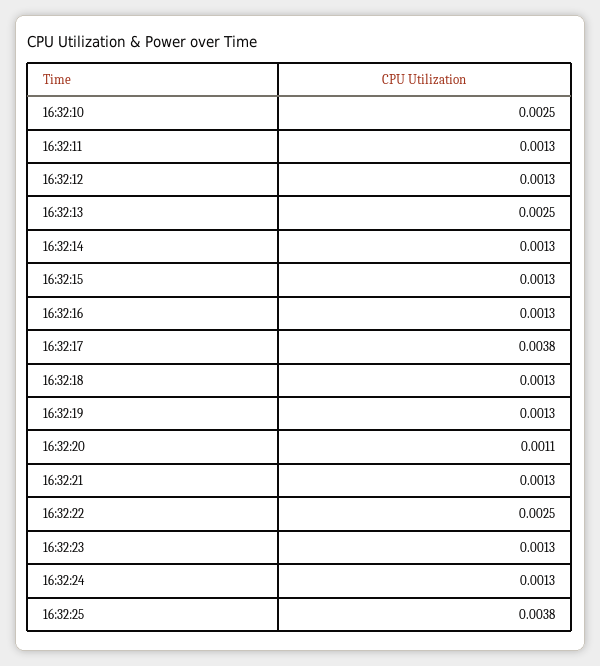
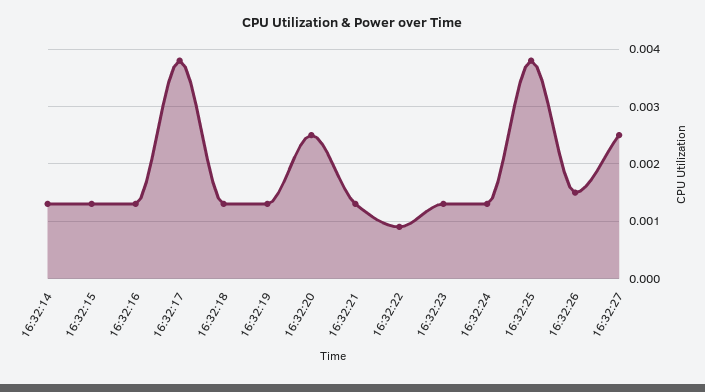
16:32:10: 0.0025 -> none
16:32:11: 0.0013 -> none
16:32:12: 0.0013 -> none
16:32:13: 0.0025 -> none
16:32:20: 0.0011 -> 0.0025
16:32:22: 0.0025 -> 0.001
16:32:26: none -> 0.0015
16:32:27: none -> 0.0025

